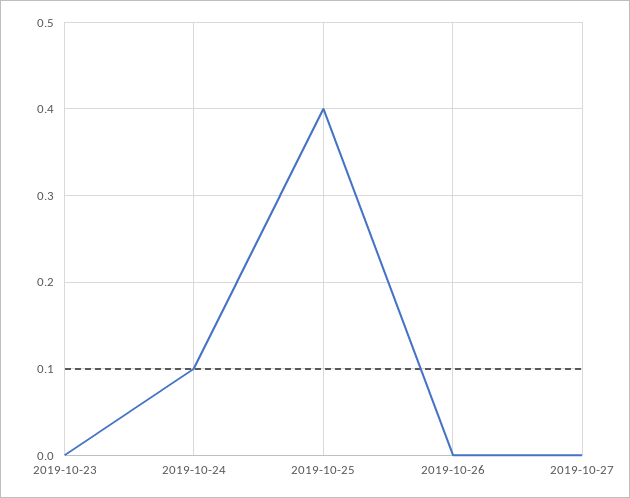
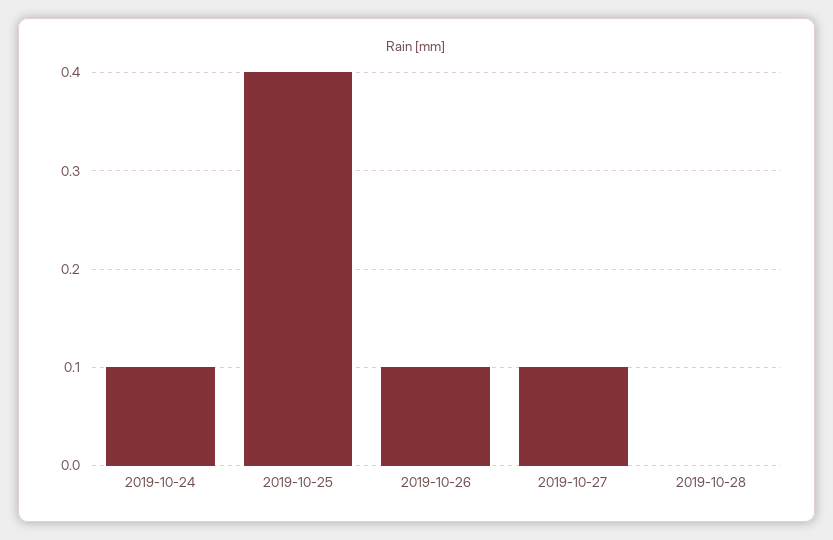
2019-10-23: 0 -> none
2019-10-26: 0 -> 0.1
2019-10-27: 0 -> 0.1
2019-10-28: none -> 0

